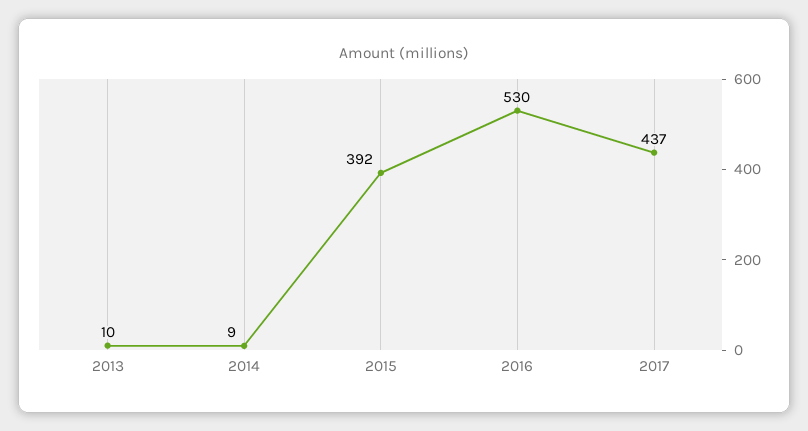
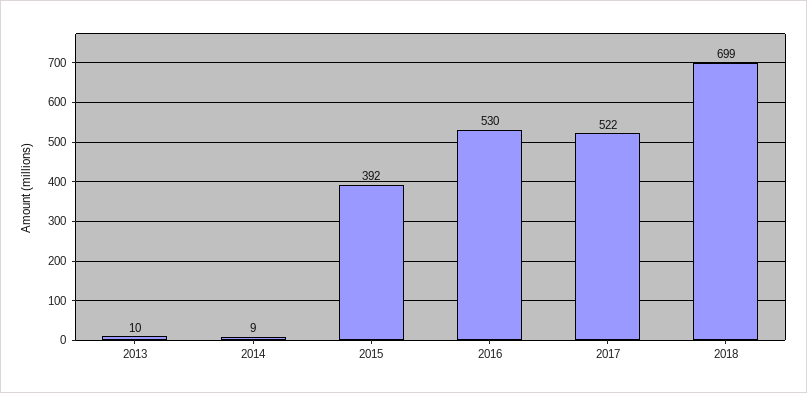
2017: 437 -> 522
2018: none -> 699

